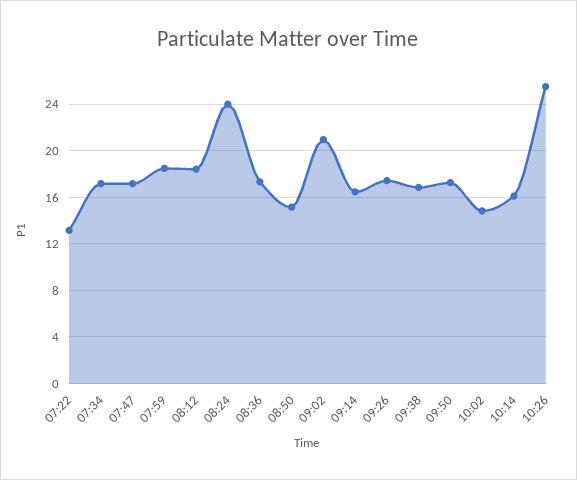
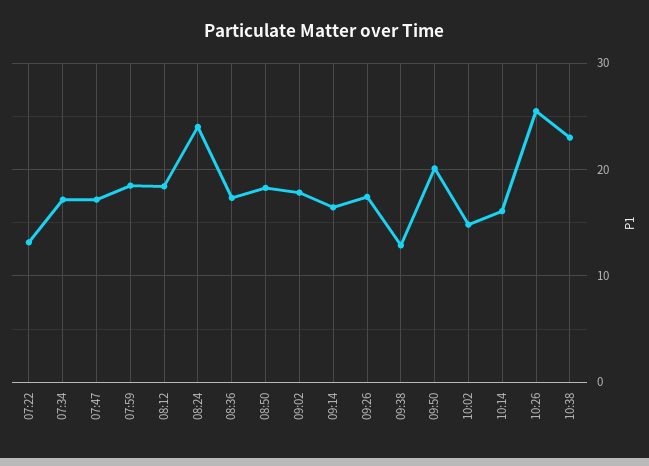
08:50: 15 -> 18
09:02: 21 -> 18
09:38: 17 -> 13
09:50: 17 -> 20
10:38: none -> 23

